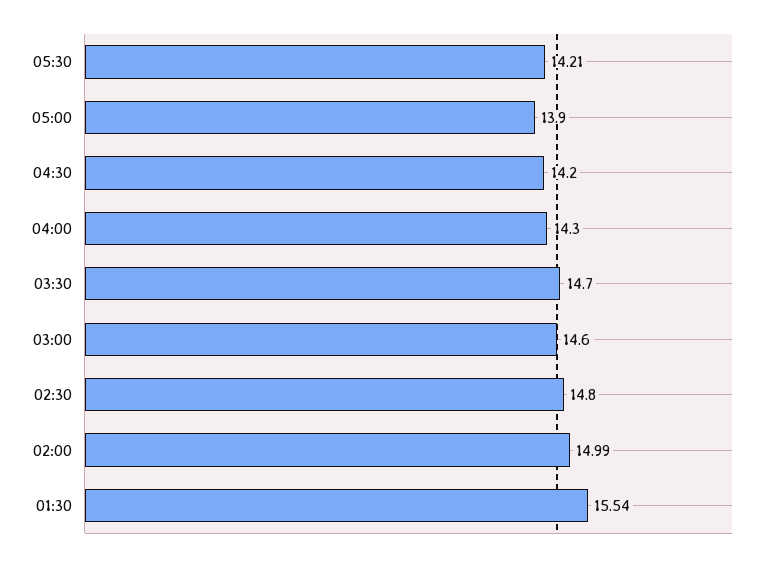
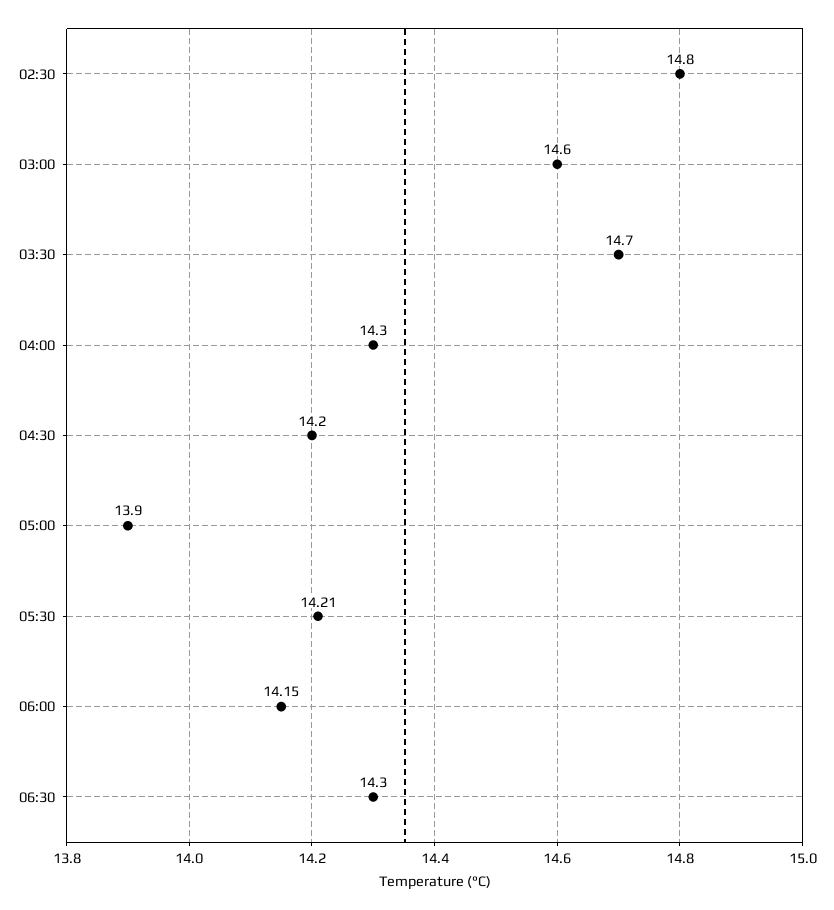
02:00: 14.99 -> none
01:30: 15.54 -> none
06:00: none -> 14.15
06:30: none -> 14.3

